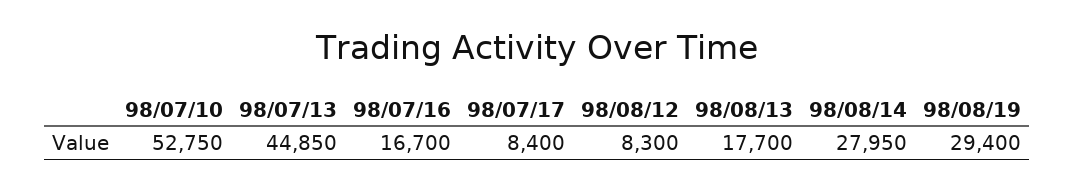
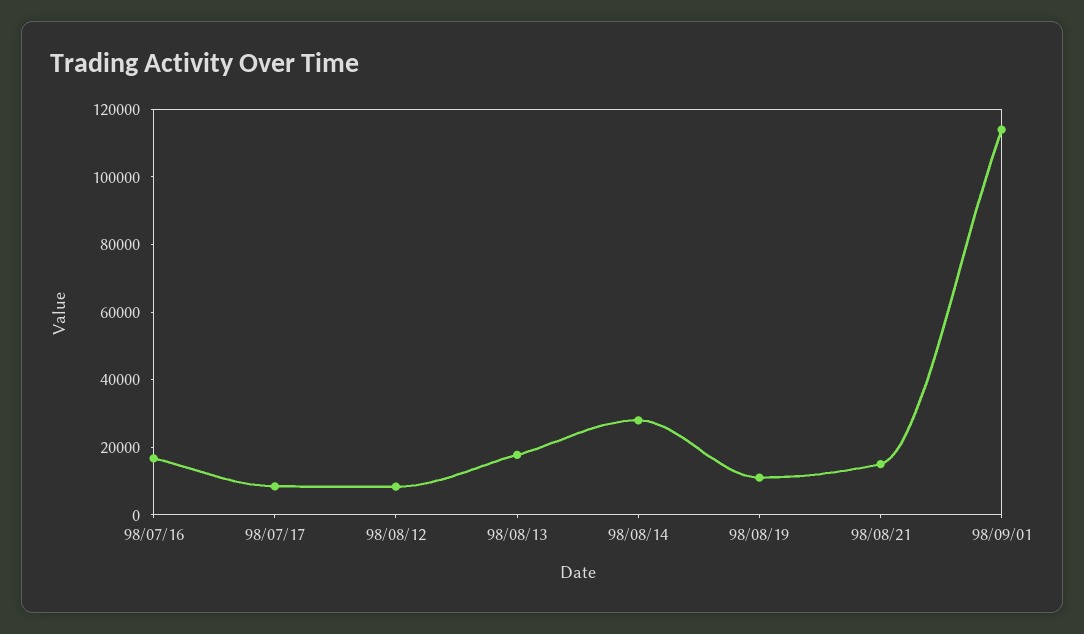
98/07/10: 52750 -> none
98/07/13: 44850 -> none
98/08/19: 29400 -> 10000
98/08/21: none -> 15000
98/09/01: none -> 115000

